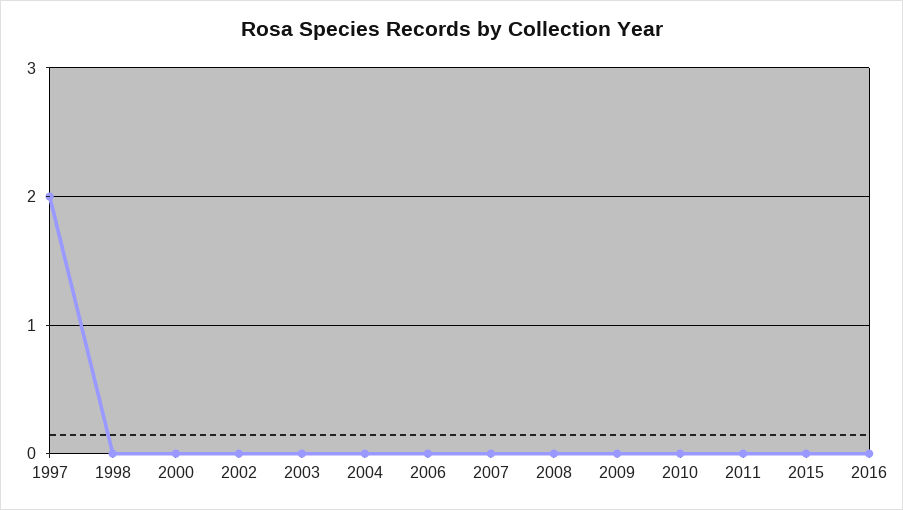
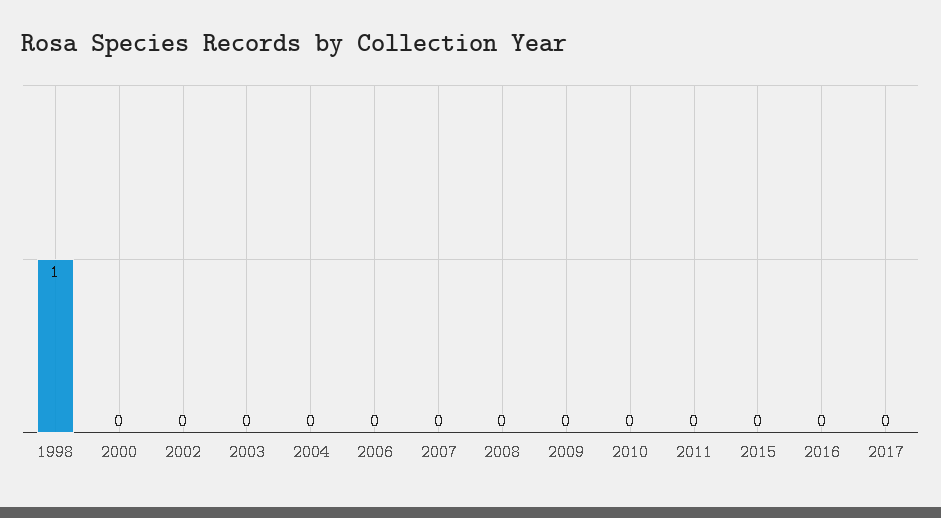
1997: 2 -> none
1998: 0 -> 1
2017: none -> 0

